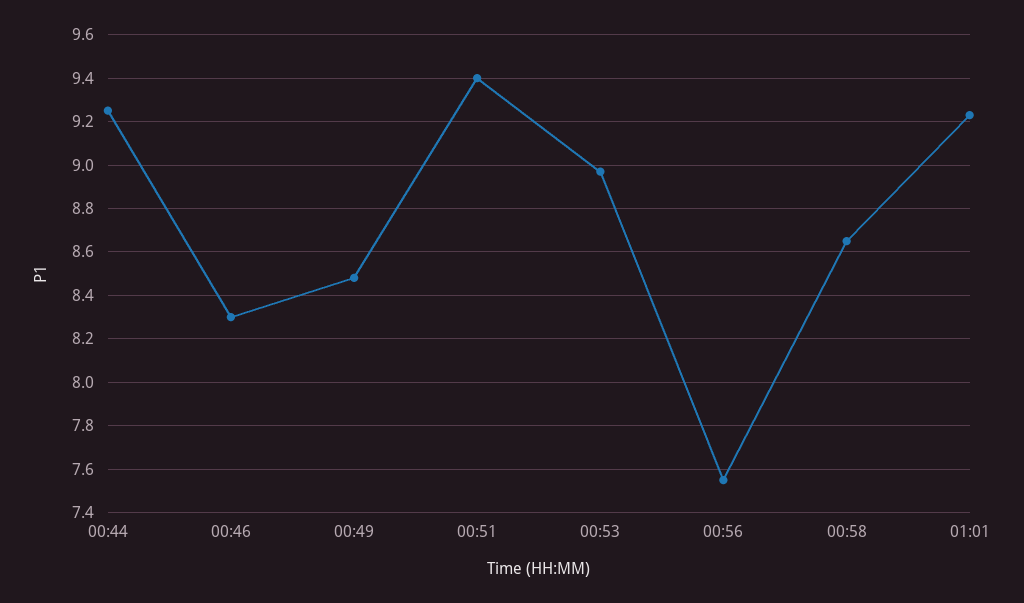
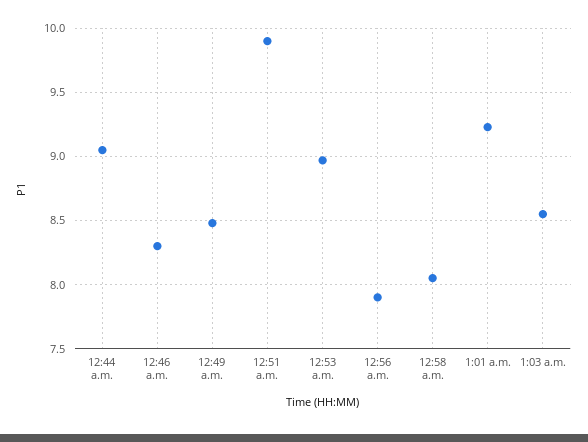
00:44: 9.25 -> 9.05
00:51: 9.4 -> 9.9
00:56: 7.55 -> 7.9
00:58: 8.65 -> 8.05
1:03 a.m.: none -> 8.55

